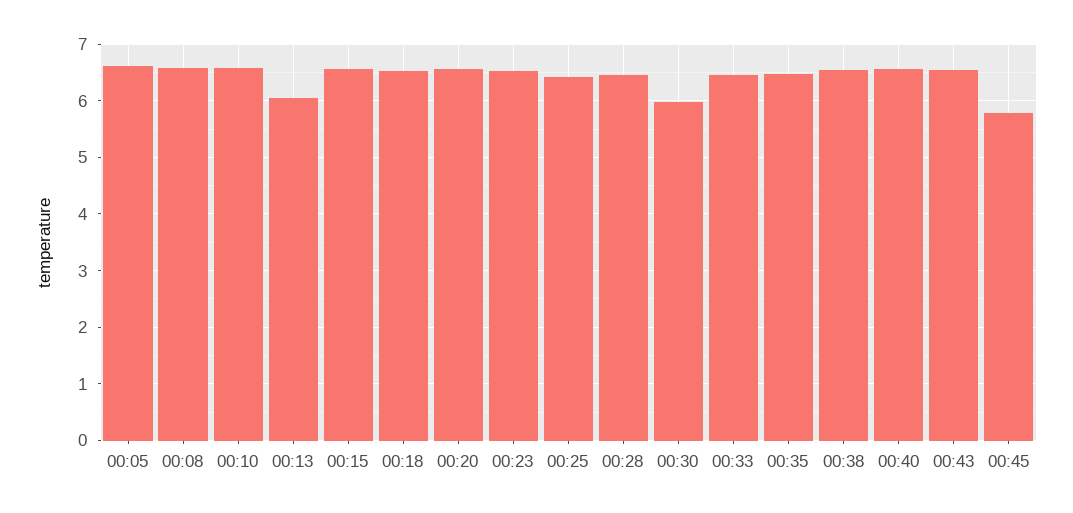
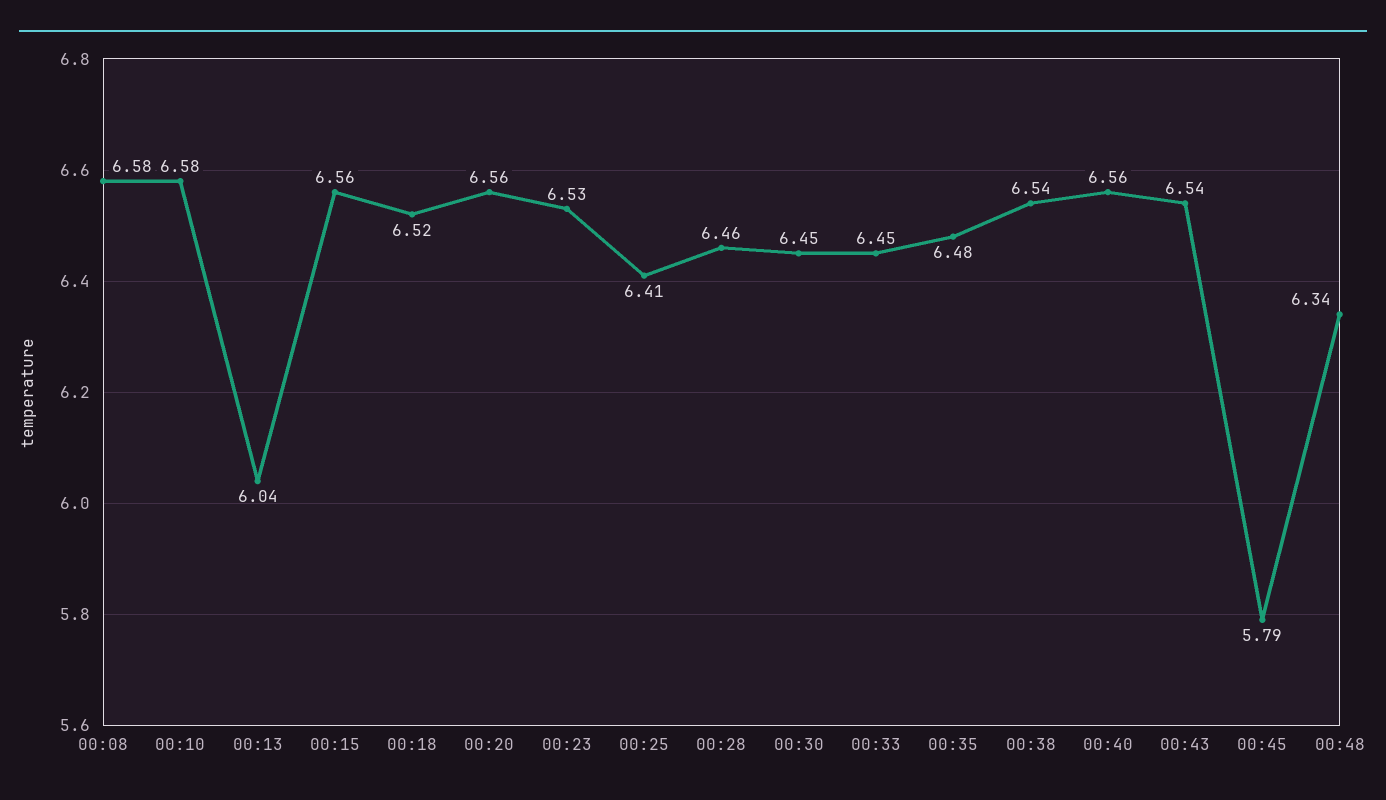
00:05: 6.6 -> none
00:30: 6 -> 6.45
00:48: none -> 6.34

